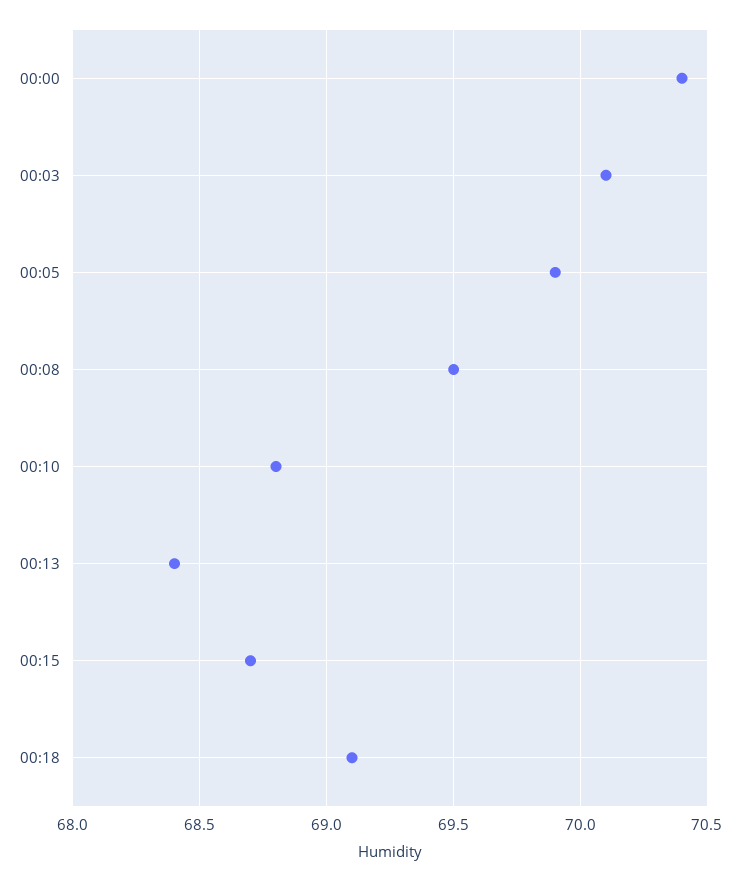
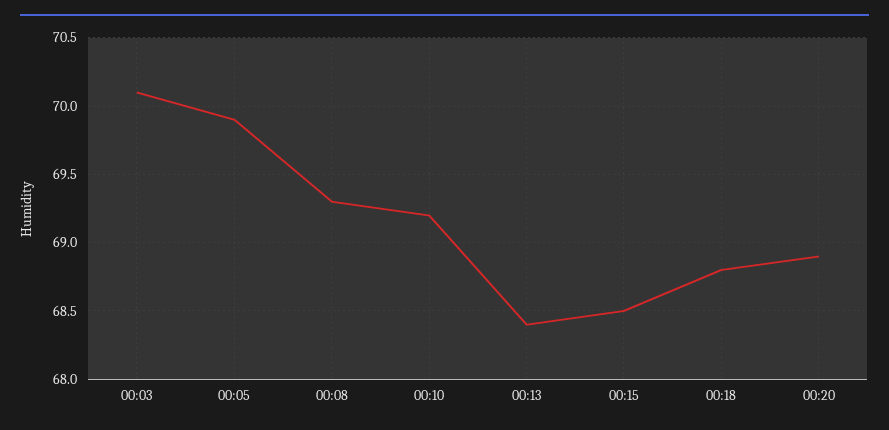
00:00: 70.4 -> none
00:08: 69.5 -> 69.3
00:10: 68.8 -> 69.2
00:15: 68.7 -> 68.5
00:18: 69.1 -> 68.8
00:20: none -> 68.9

